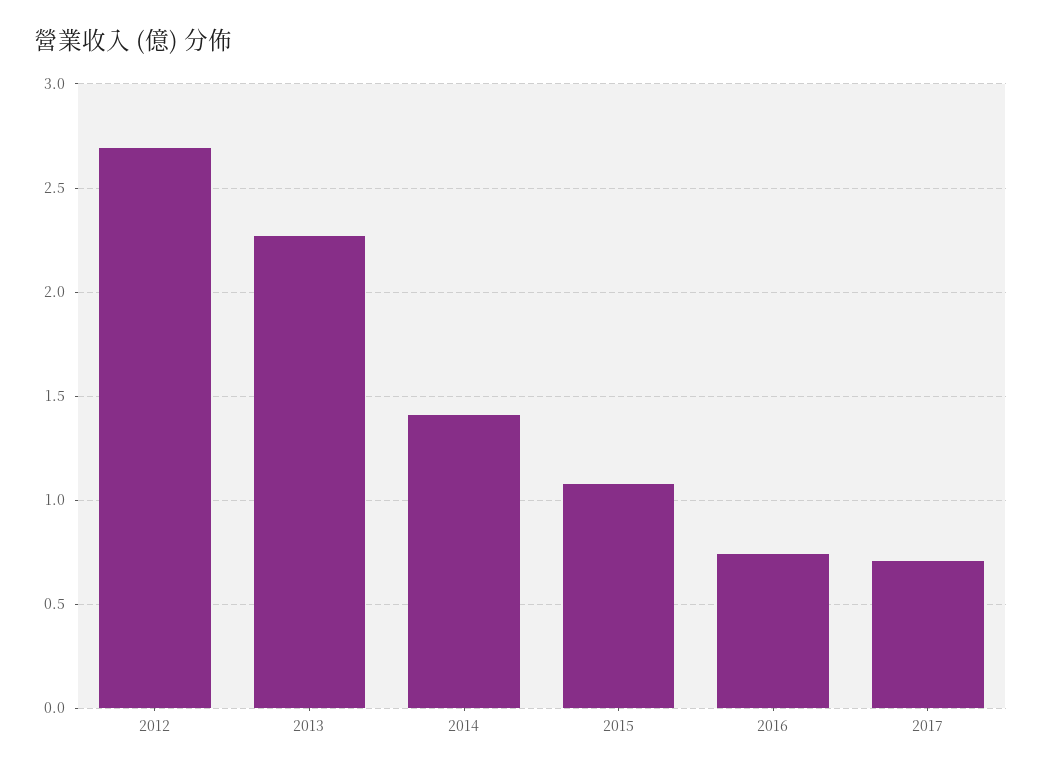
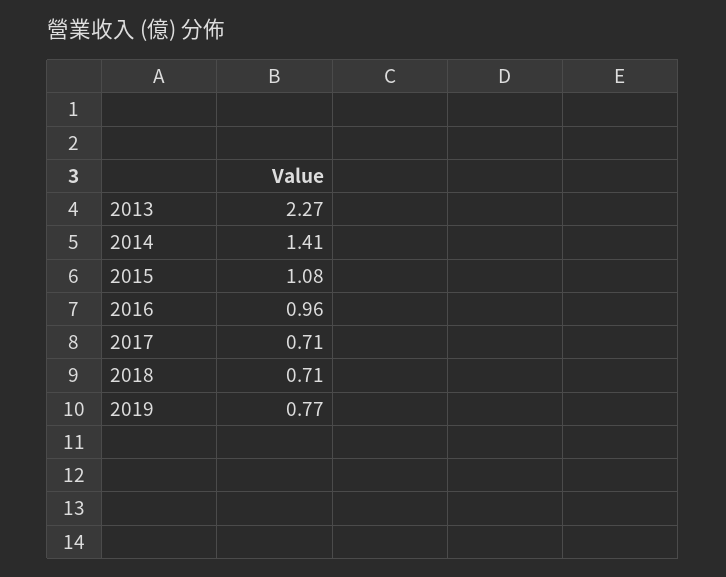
2012: 2.7 -> none
2016: 0.75 -> 0.96
2018: none -> 0.71
2019: none -> 0.77

